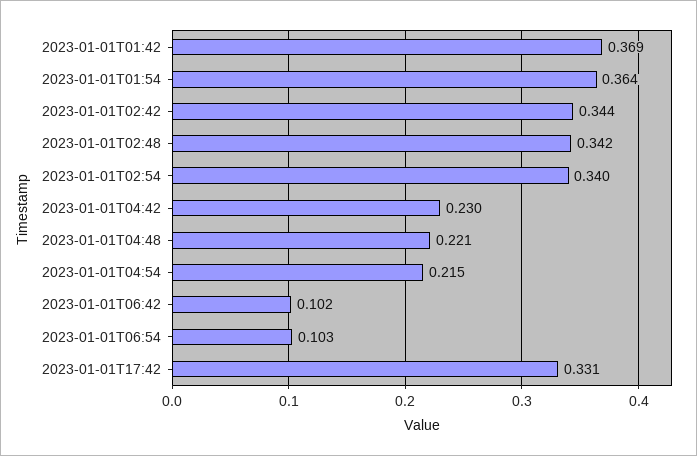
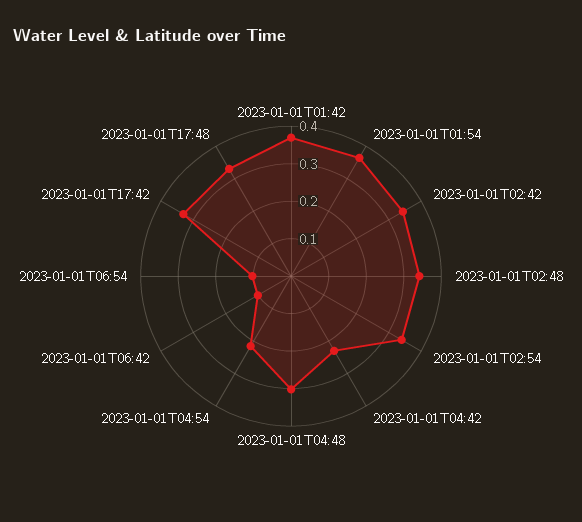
2023-01-01T04:48: 0.221 -> 0.3
2023-01-01T17:48: none -> 0.325

